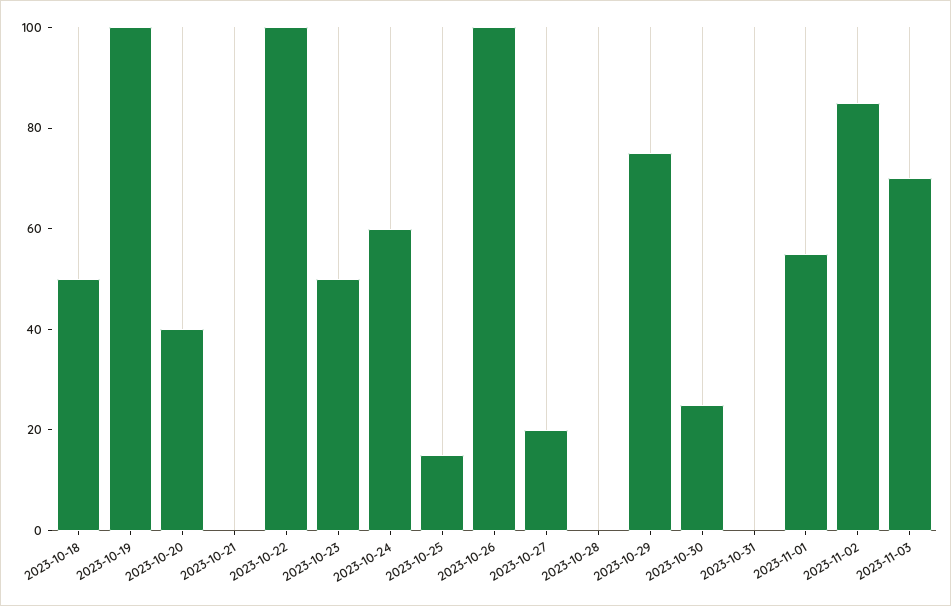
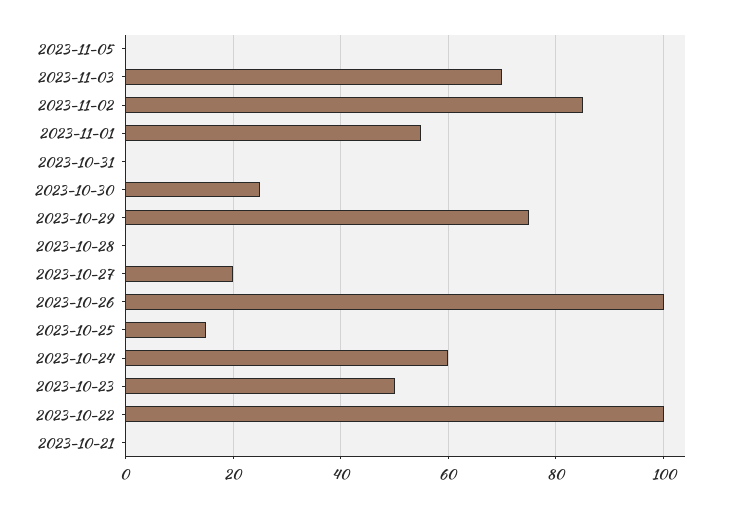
2023-10-18: 50 -> none
2023-10-19: 100 -> none
2023-10-20: 40 -> none
2023-11-05: none -> 0

